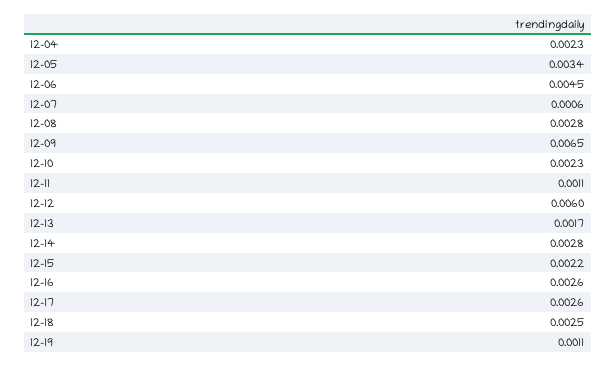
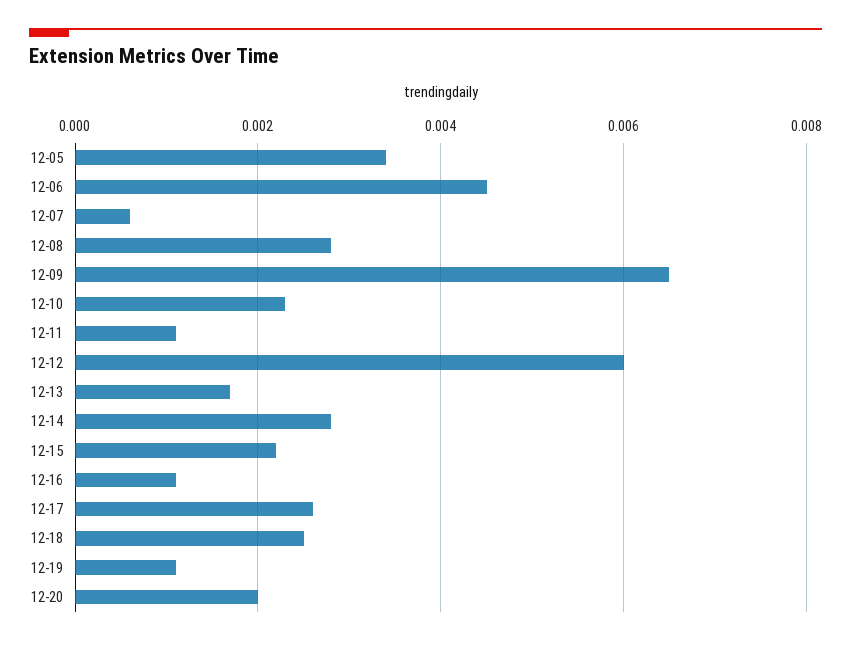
12-04: 0.0023 -> none
12-16: 0.0026 -> 0.001
12-20: none -> 0.002

